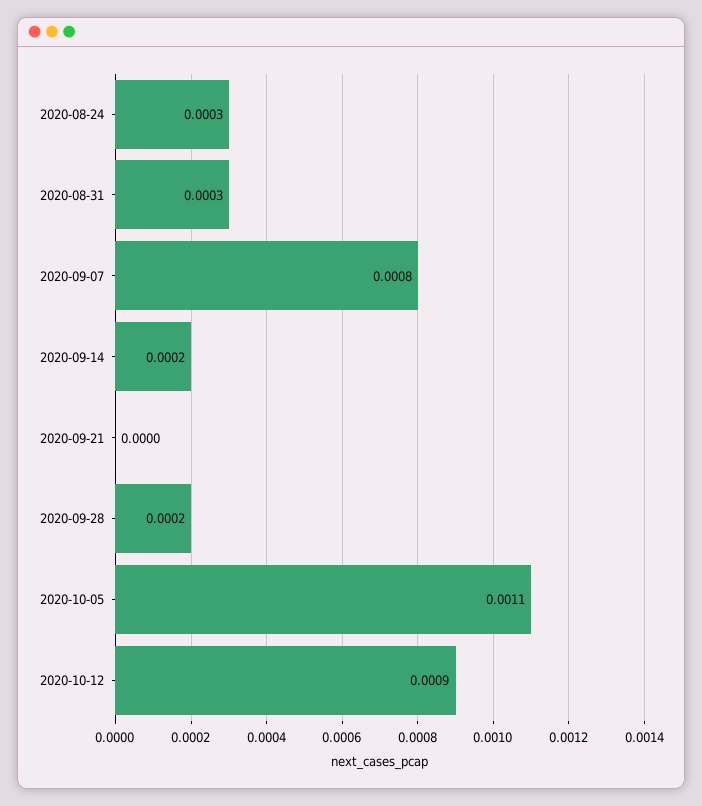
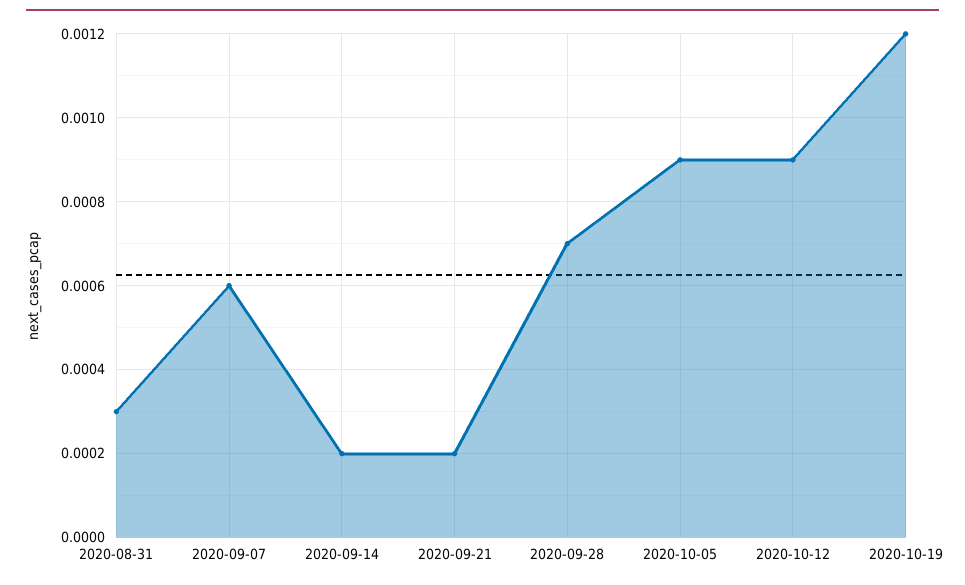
2020-08-24: 0.0003 -> none
2020-09-07: 0.0008 -> 0.0006
2020-09-21: 0 -> 0.0002
2020-09-28: 0.0002 -> 0.0007
2020-10-05: 0.0011 -> 0.0009
2020-10-19: none -> 0.0012

